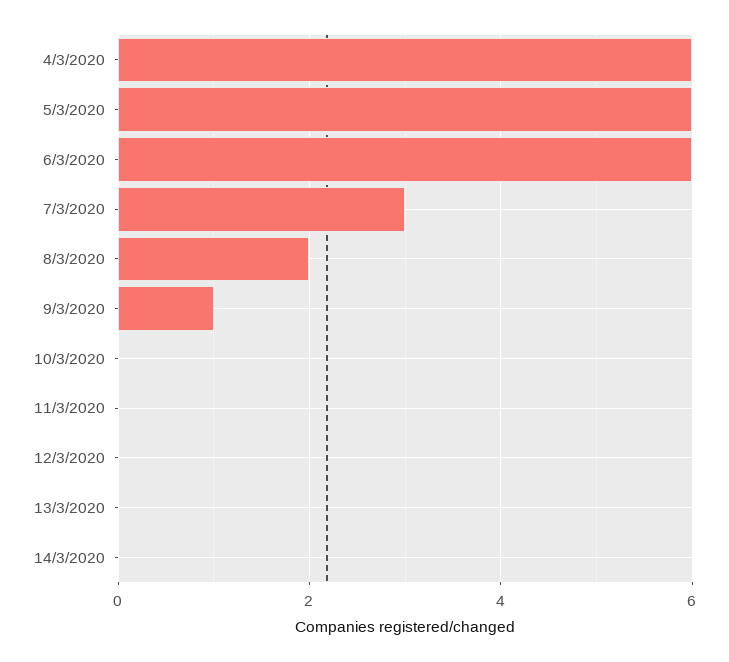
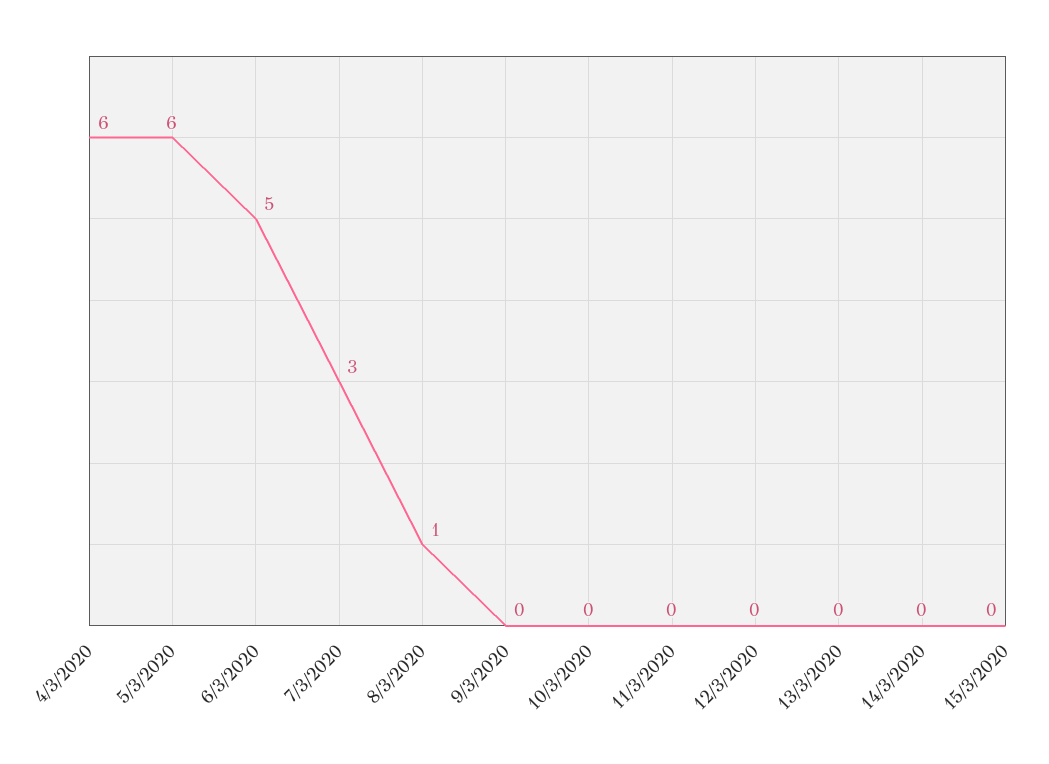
6/3/2020: 6 -> 5
8/3/2020: 2 -> 1
9/3/2020: 1 -> 0
15/3/2020: none -> 0

